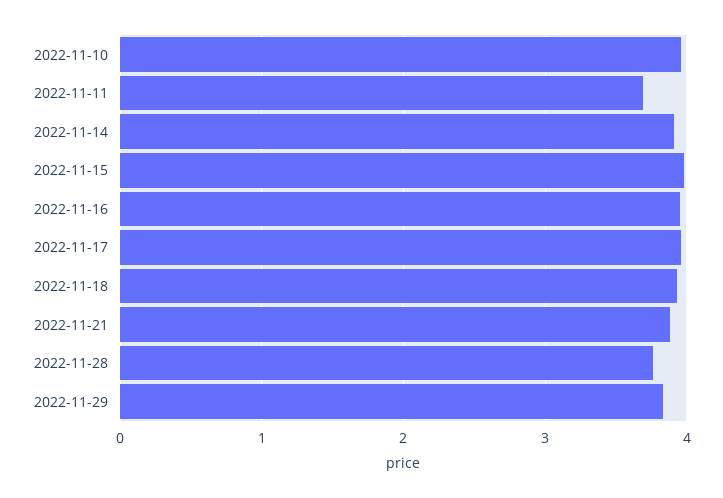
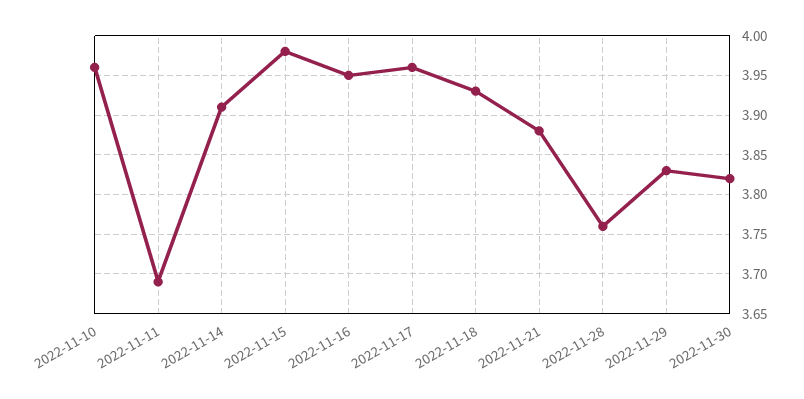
2022-11-30: none -> 3.82

